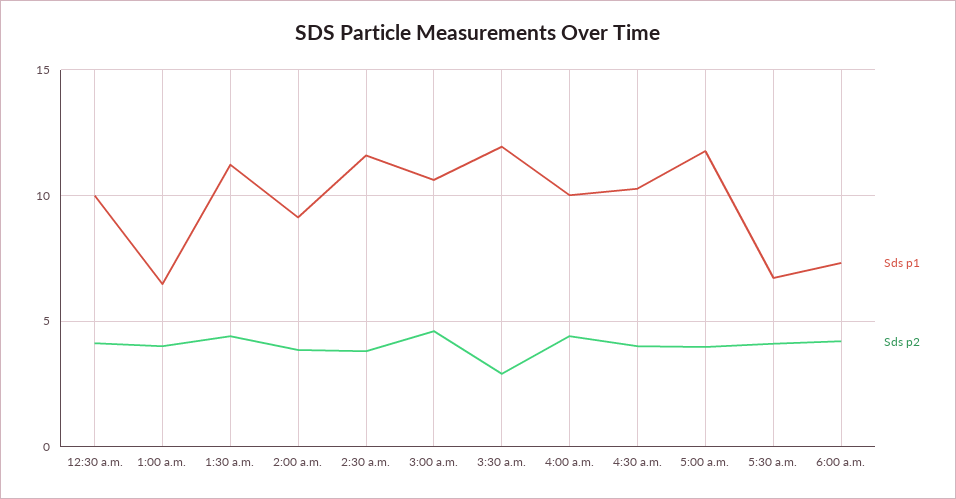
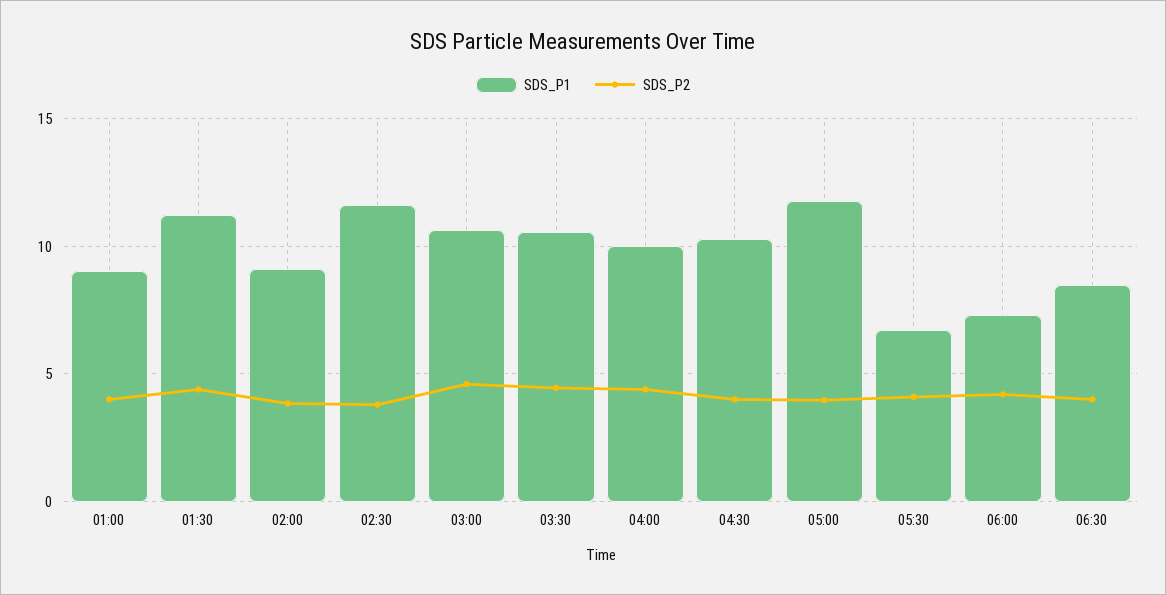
Sds p1, 12:30 a.m.: 10 -> none
Sds p2, 12:30 a.m.: 4 -> none
Sds p1, 1:00 a.m.: 6.5 -> 9
Sds p1, 3:30 a.m.: 12 -> 10.5
Sds p2, 3:30 a.m.: 3 -> 4.5
Sds p1, 06:30: none -> 8.5
Sds p2, 06:30: none -> 4

